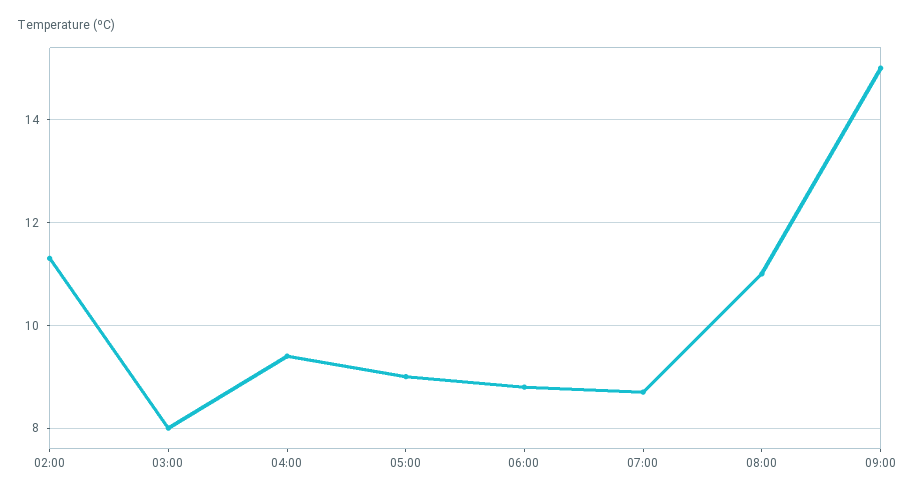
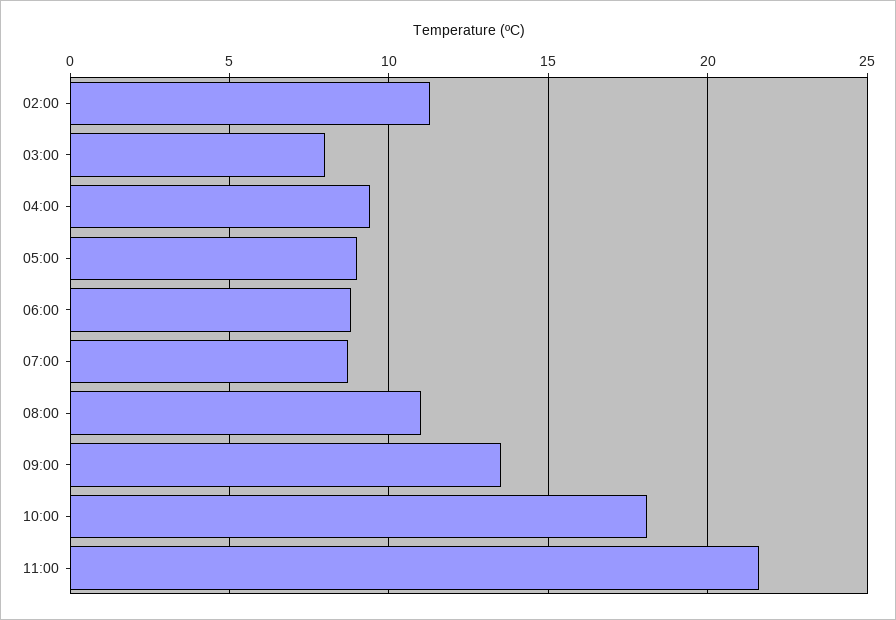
09:00: 15 -> 13.5
10:00: none -> 18
11:00: none -> 21.5

